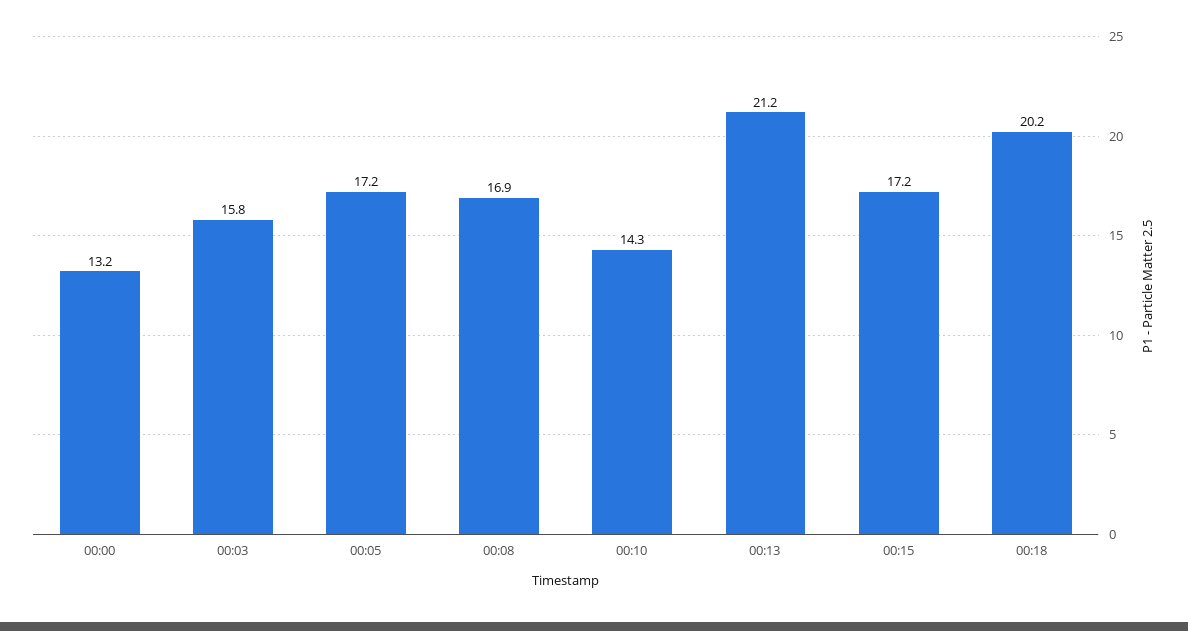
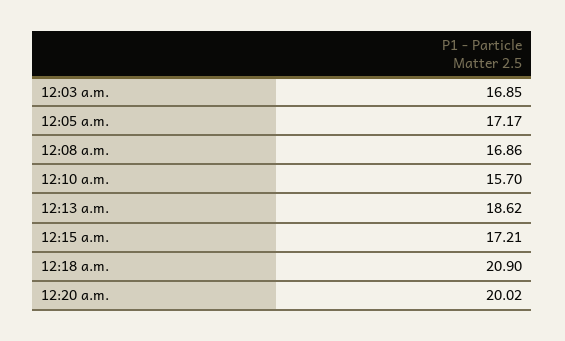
00:00: 13.2 -> none
00:03: 15.8 -> 16.85
00:10: 14.3 -> 15.7
00:13: 21.2 -> 18.62
00:18: 20.2 -> 20.9
12:20 a.m.: none -> 20.02

